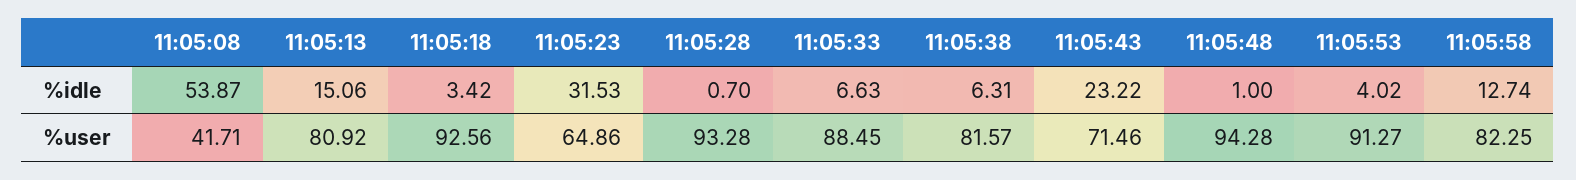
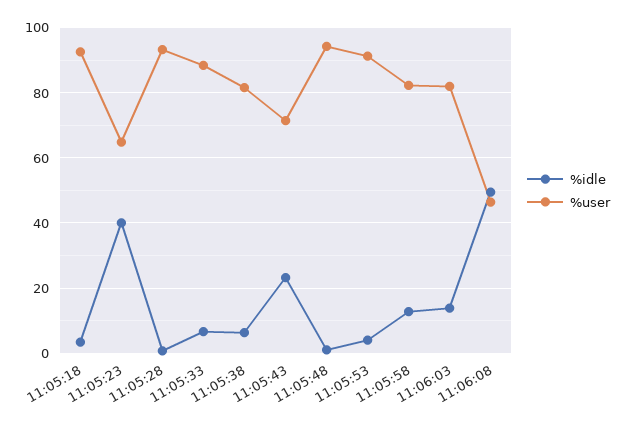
%idle, 11:05:08: 53.87 -> none
%idle, 11:05:13: 15.06 -> none
%idle, 11:05:23: 31.53 -> 40
%user, 11:05:08: 41.71 -> none
%user, 11:05:13: 80.92 -> none
%idle, 11:06:03: none -> 14
%user, 11:06:03: none -> 82
%idle, 11:06:08: none -> 50
%user, 11:06:08: none -> 46

